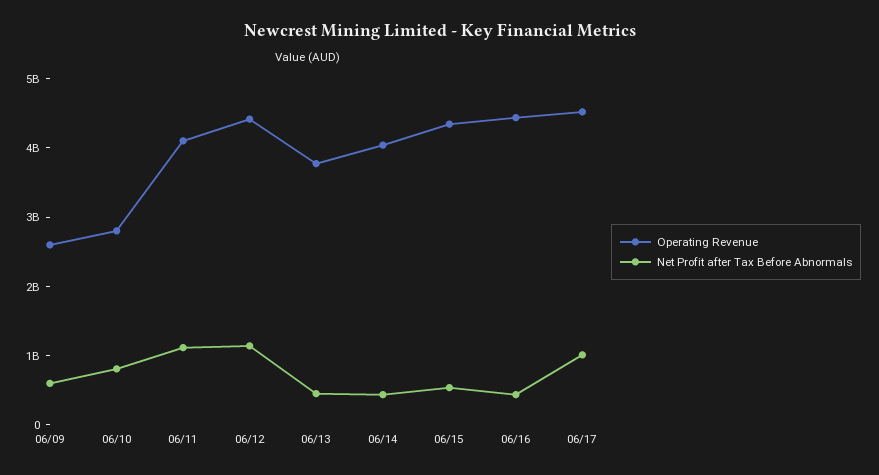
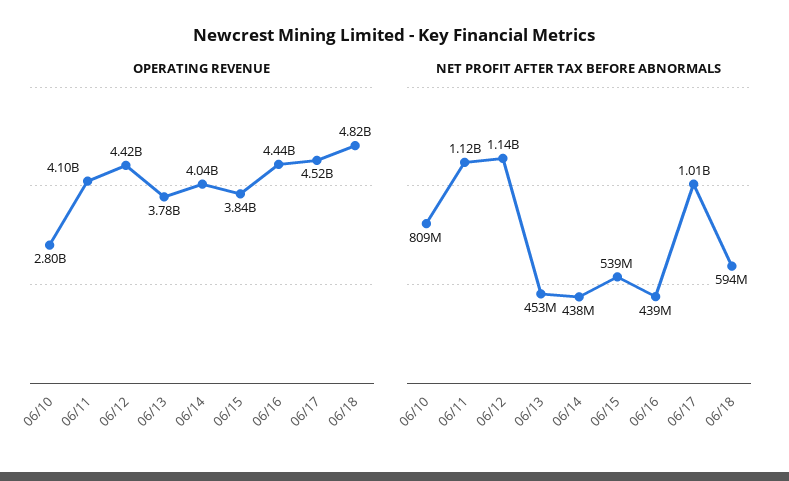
Operating Revenue, 06/09: 2600000000 -> none
Net Profit after Tax Before Abnormals, 06/09: 600000000 -> none
Operating Revenue, 06/15: 4400000000 -> 3840000000
Operating Revenue, 06/18: none -> 4820000000
Net Profit after Tax Before Abnormals, 06/18: none -> 594000000

